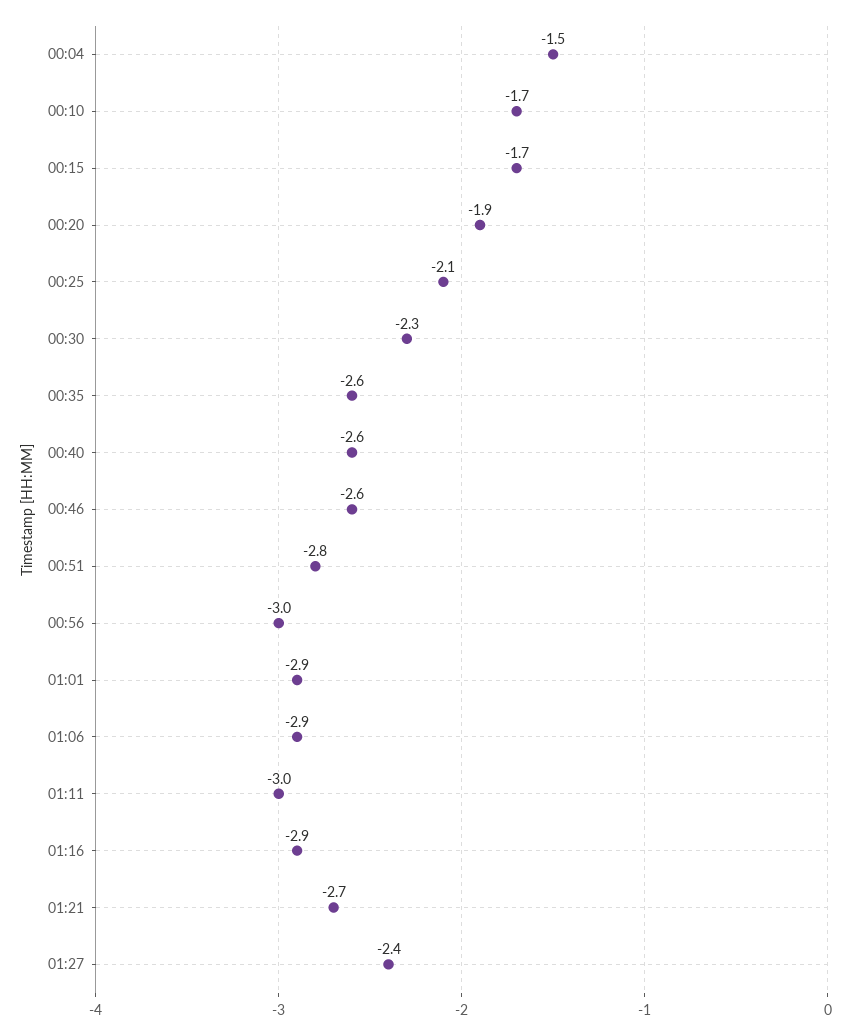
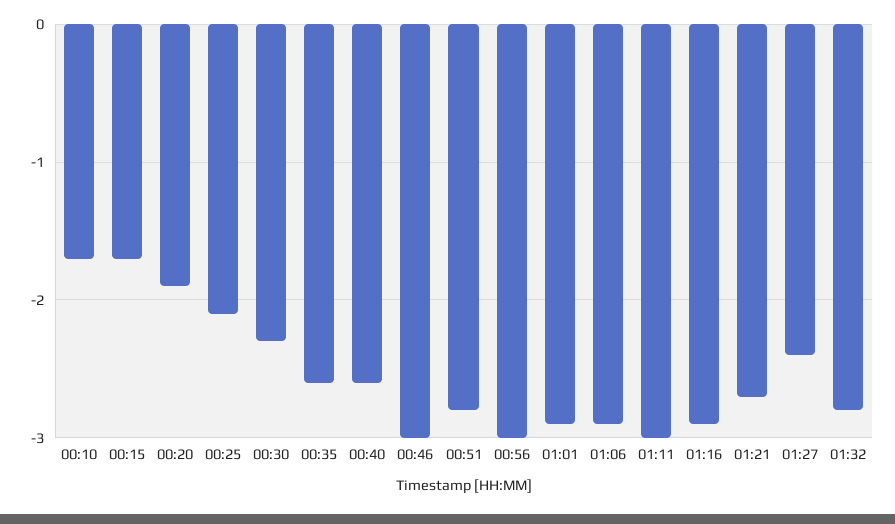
00:04: -1.5 -> none
00:46: -2.6 -> -3
01:32: none -> -2.8

